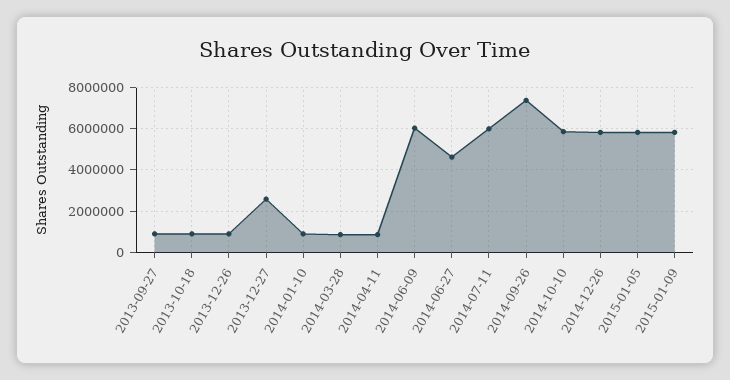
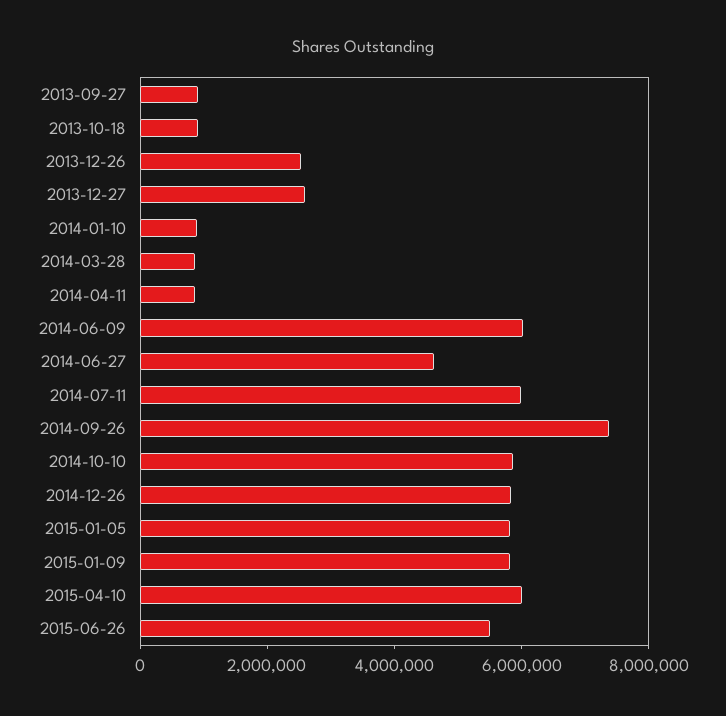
2013-12-26: 1000000 -> 2500000
2015-04-10: none -> 6000000
2015-06-26: none -> 5500000

